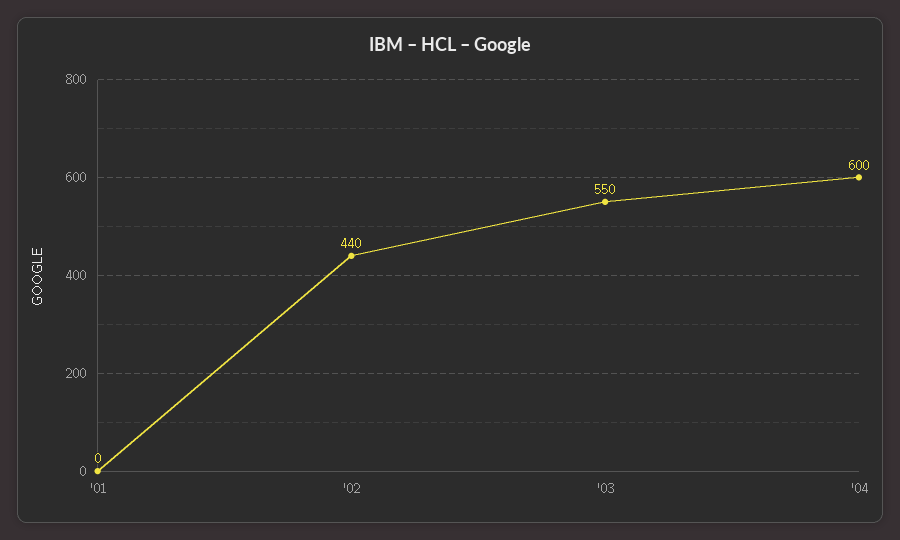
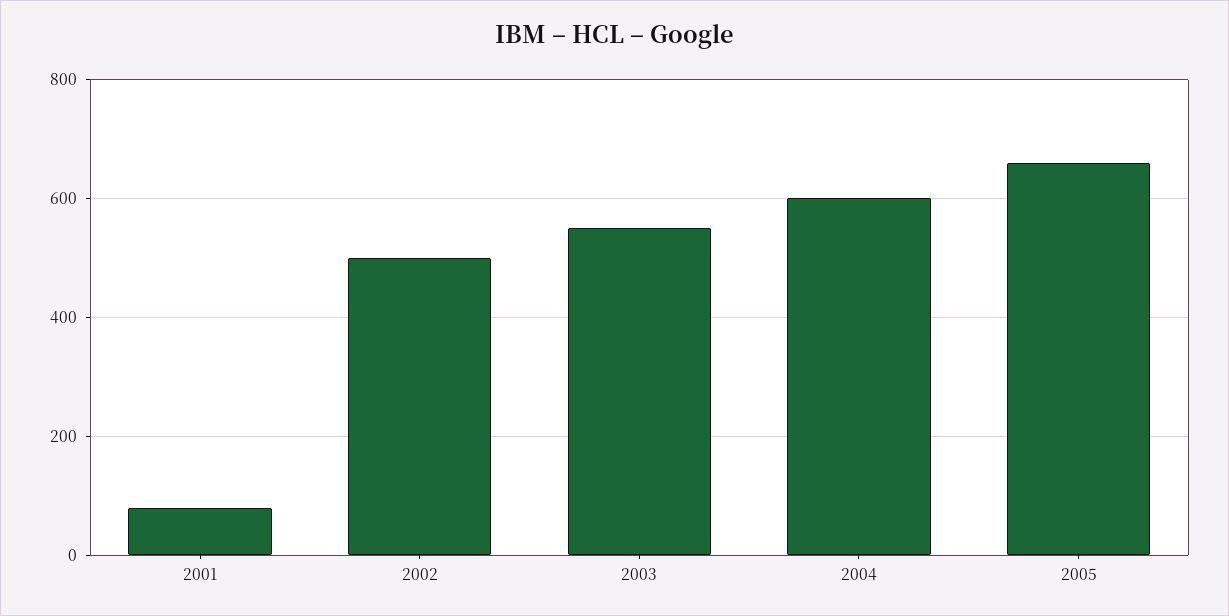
'01: 0 -> 80
'02: 440 -> 500
2005: none -> 660

